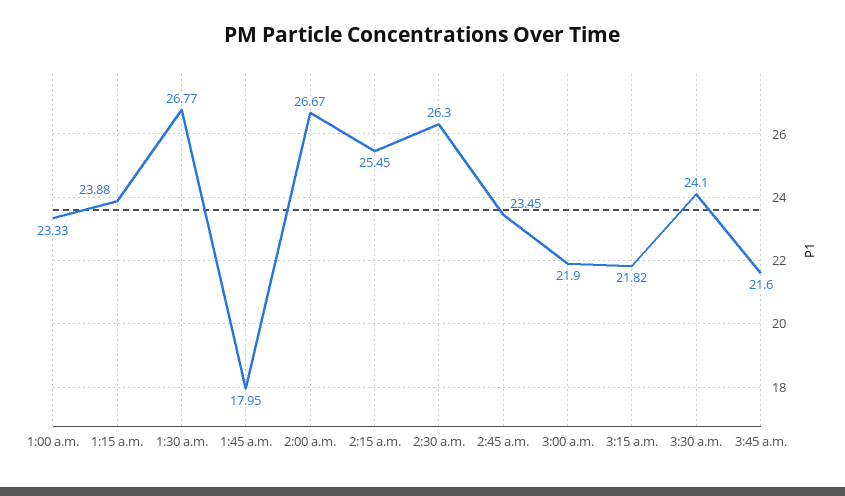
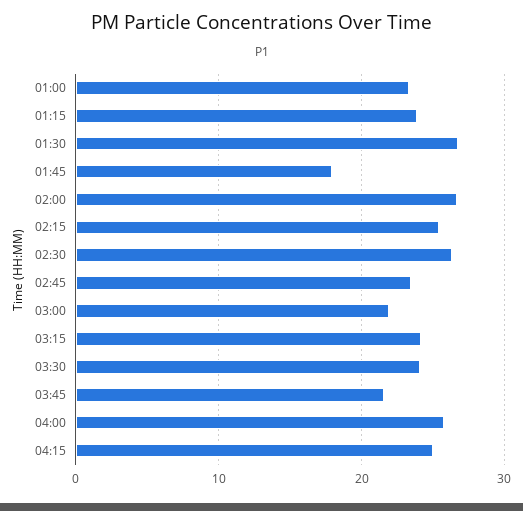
3:15 a.m.: 21.82 -> 24
04:00: none -> 26
04:15: none -> 25

